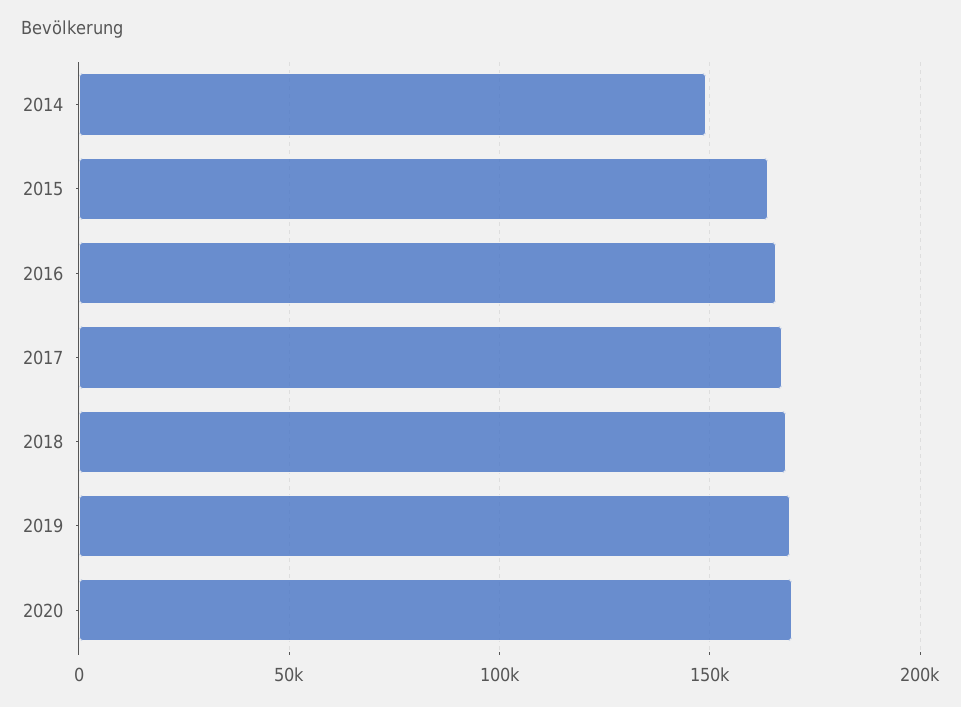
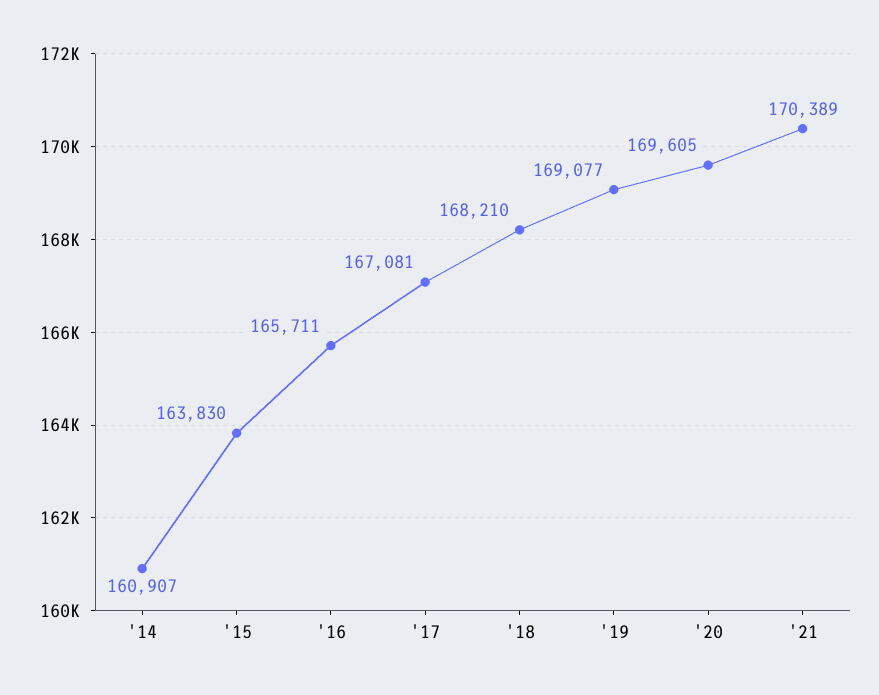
2014: 150000 -> 160907
'21: none -> 170389

